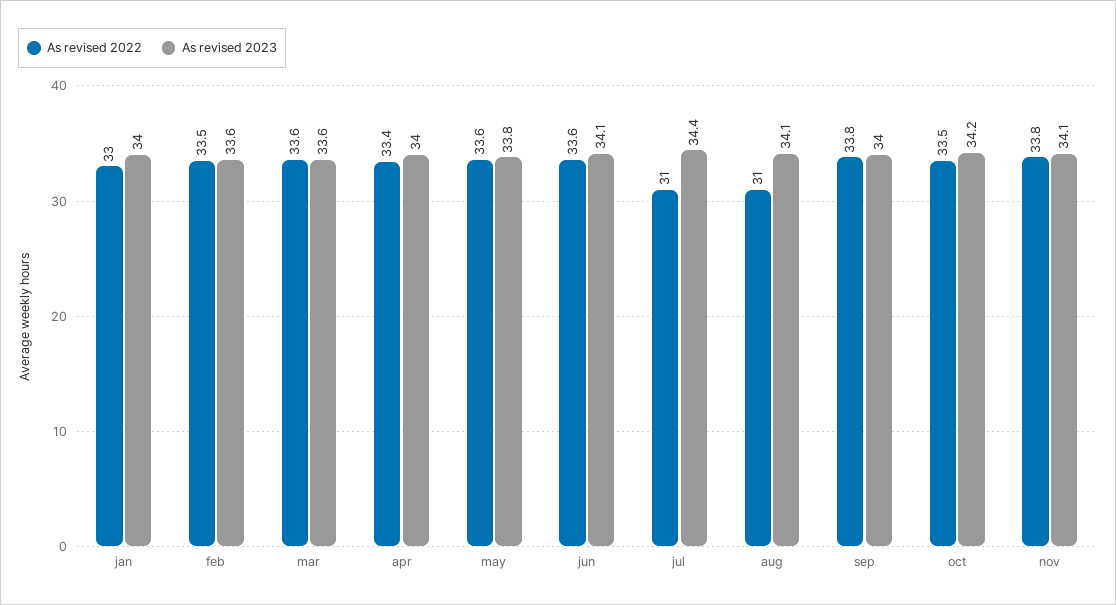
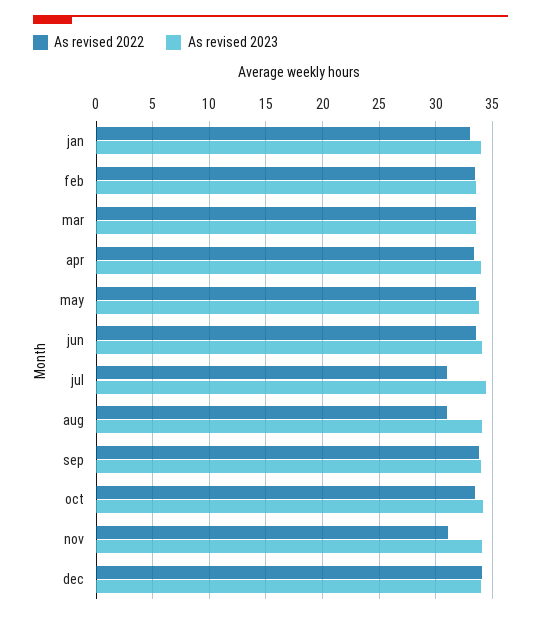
As revised 2022, nov: 33.8 -> 31
As revised 2022, dec: none -> 34
As revised 2023, dec: none -> 34

